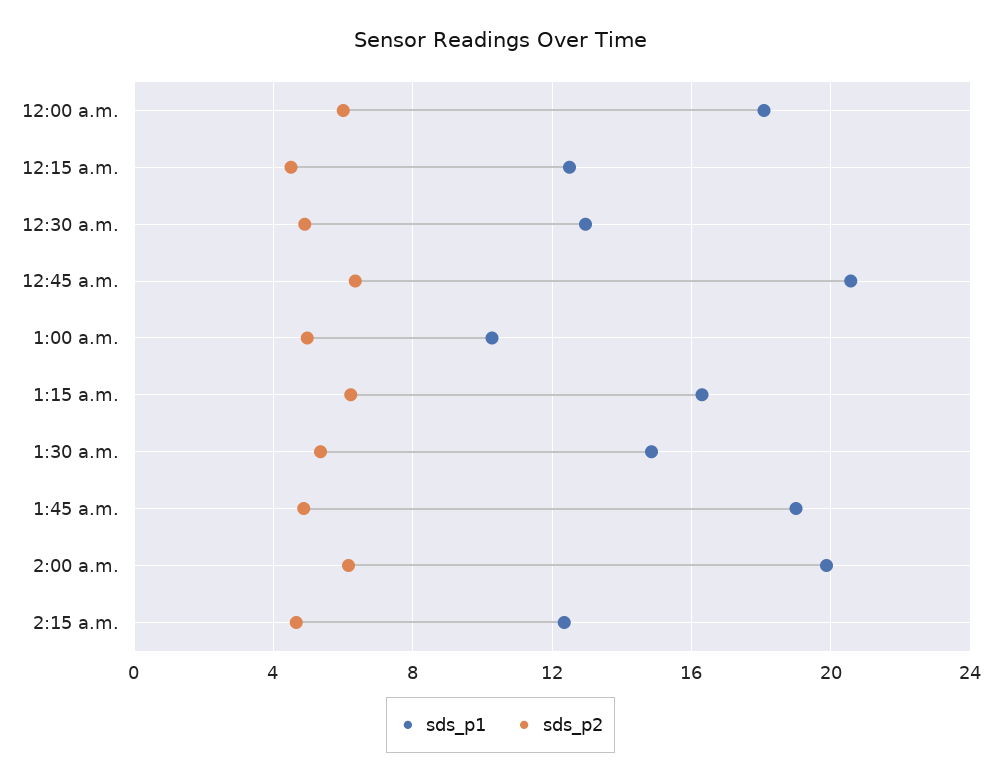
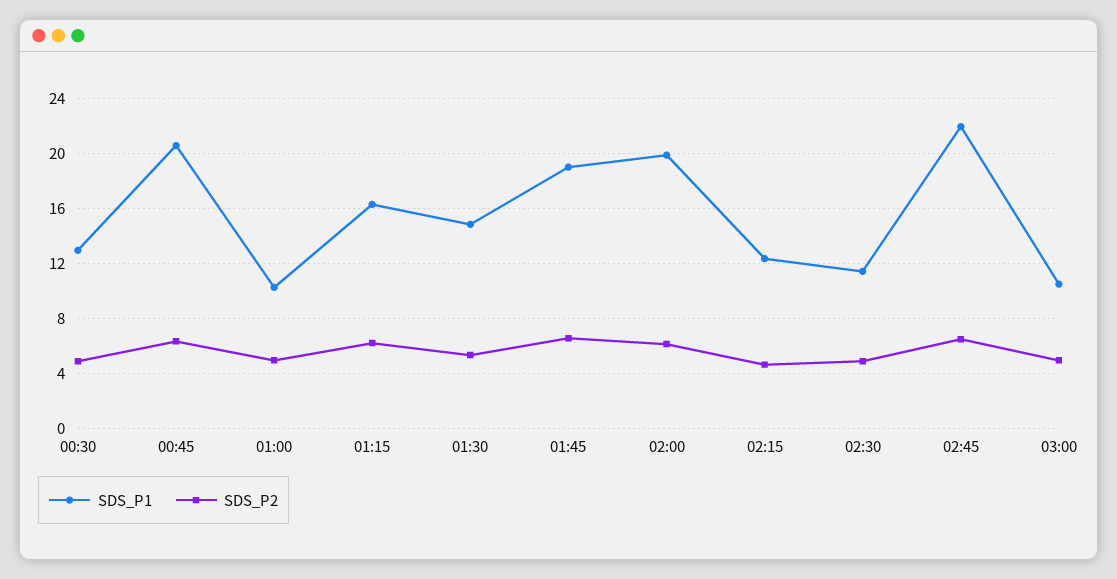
sds_p1, 12:00 a.m.: 18 -> none
sds_p2, 12:00 a.m.: 6 -> none
sds_p1, 12:15 a.m.: 12.5 -> none
sds_p2, 12:15 a.m.: 4.5 -> none
sds_p2, 1:45 a.m.: 5 -> 6.5
sds_p1, 02:30: none -> 11.5
sds_p2, 02:30: none -> 5
sds_p1, 02:45: none -> 22
sds_p2, 02:45: none -> 6.5
sds_p1, 03:00: none -> 10.5
sds_p2, 03:00: none -> 5

